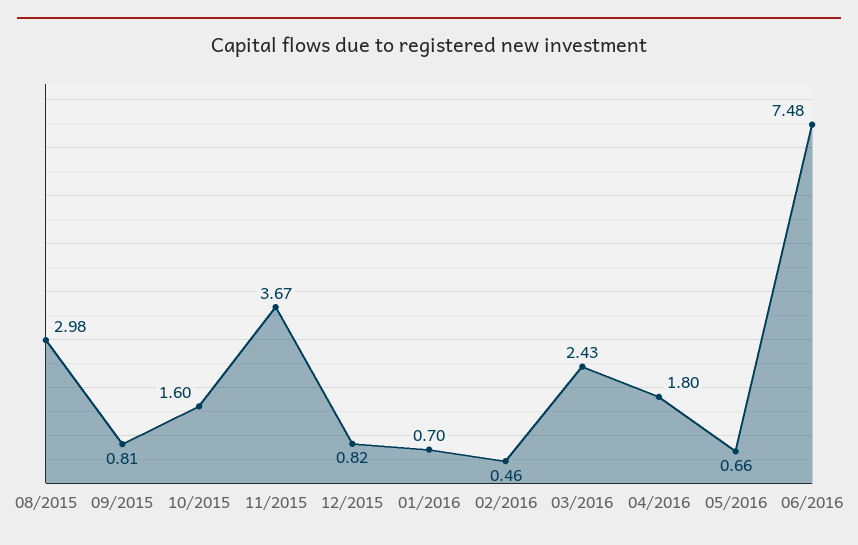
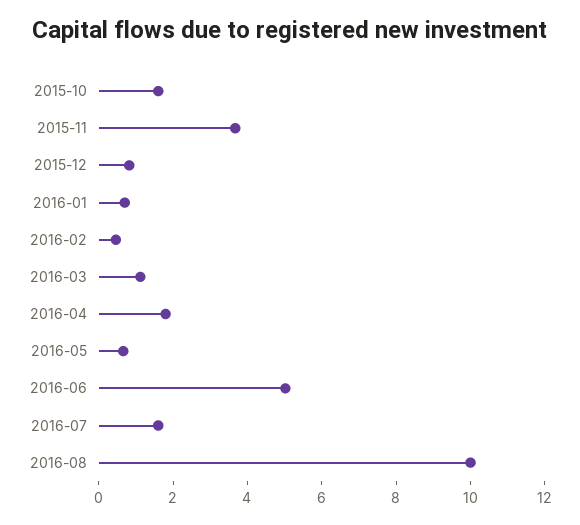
08/2015: 2.98 -> none
09/2015: 0.81 -> none
03/2016: 2.43 -> 1
06/2016: 7.48 -> 5
2016-07: none -> 1.5
2016-08: none -> 10

